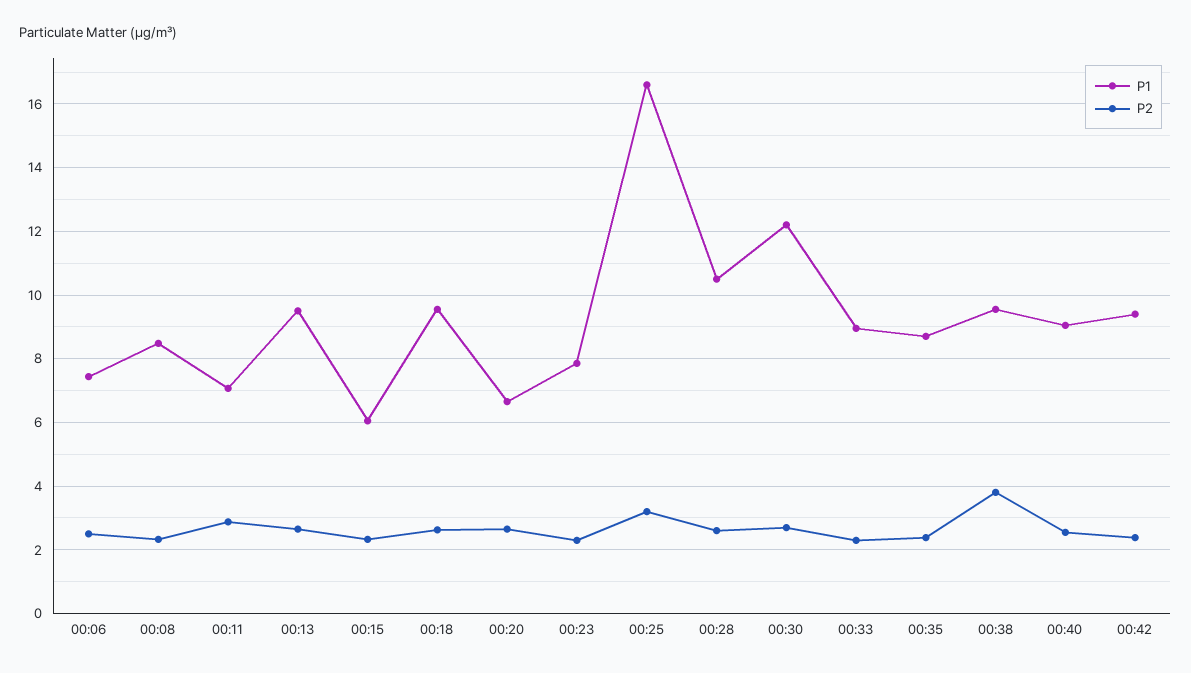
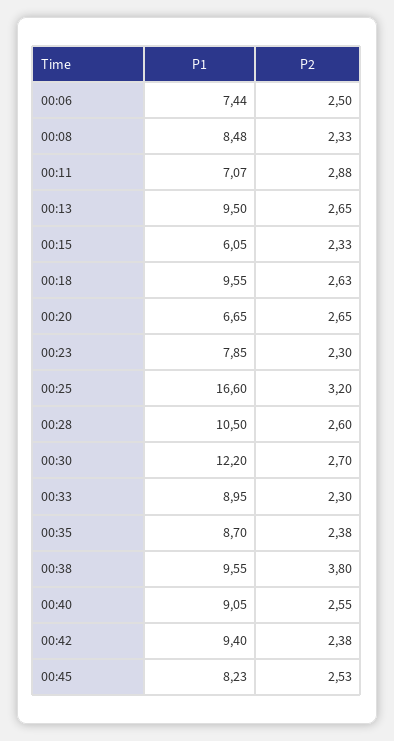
P1, 00:45: none -> 8.23
P2, 00:45: none -> 2.53

